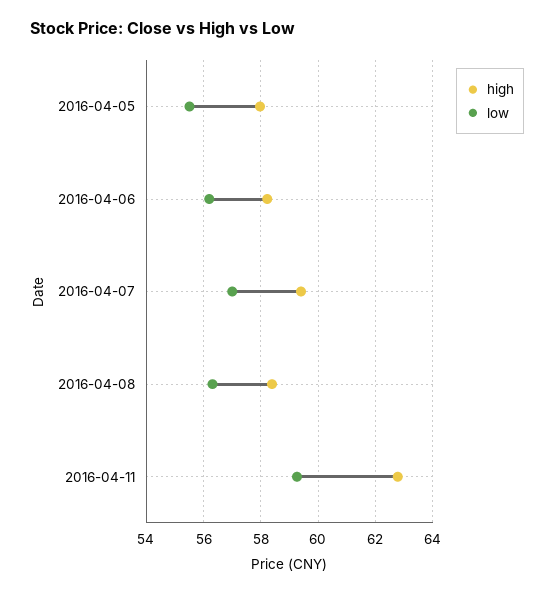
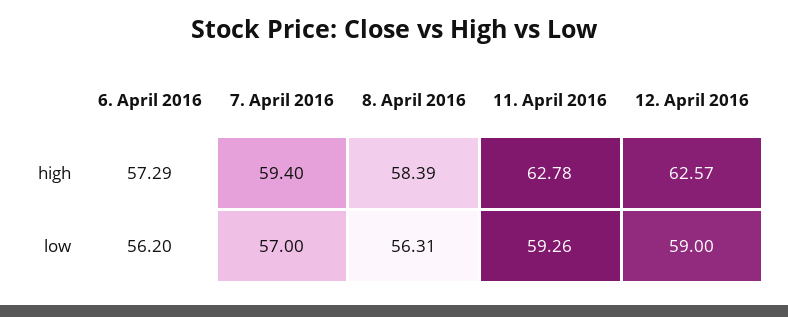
high, 2016-04-05: 58 -> none
low, 2016-04-05: 55.5 -> none
high, 2016-04-06: 58.25 -> 57.29
high, 12. April 2016: none -> 62.57
low, 12. April 2016: none -> 59

